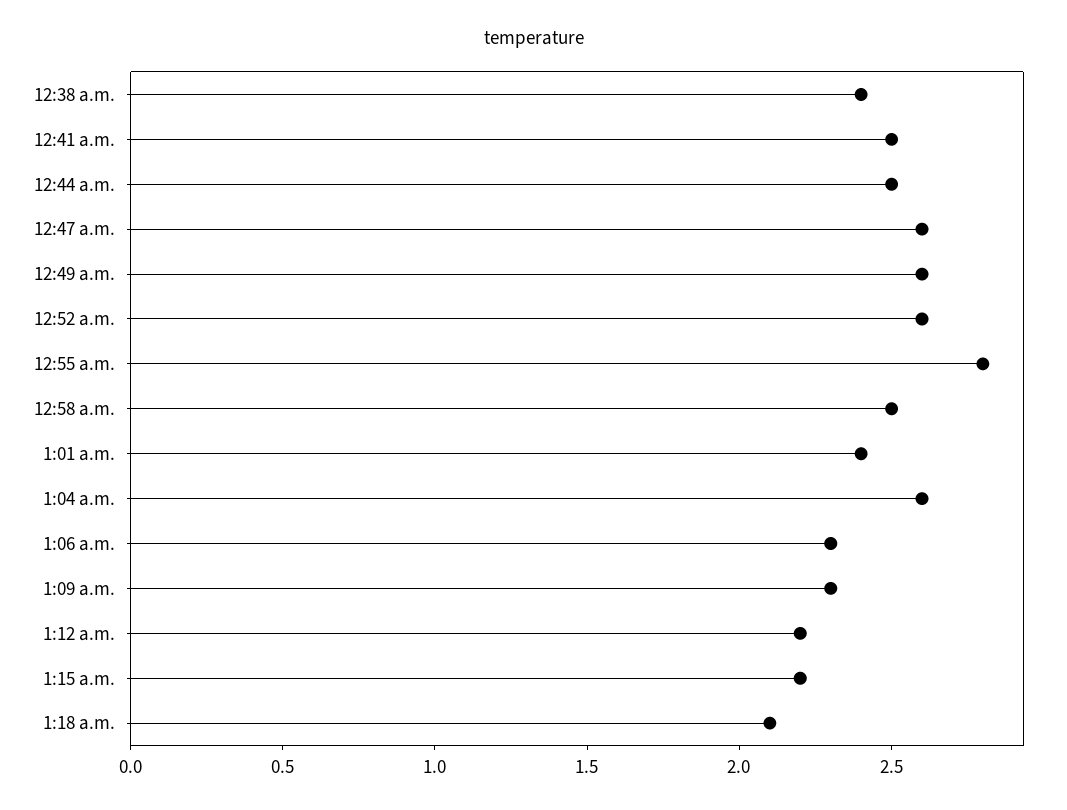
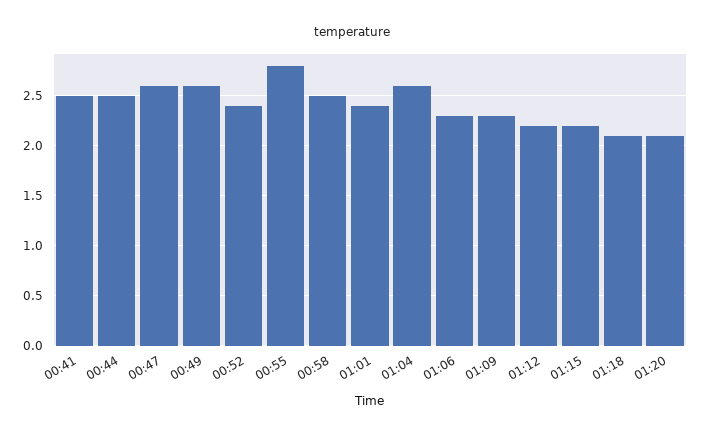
12:38 a.m.: 2.4 -> none
12:52 a.m.: 2.6 -> 2.4
01:20: none -> 2.1

